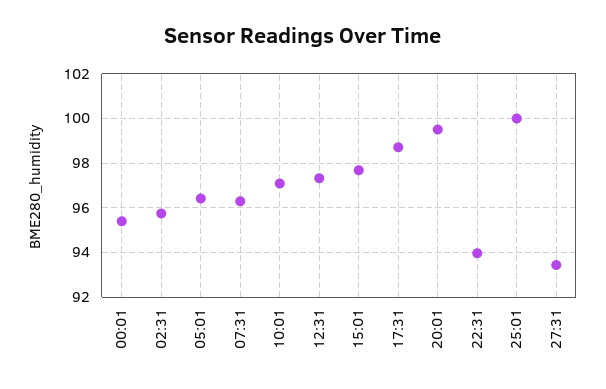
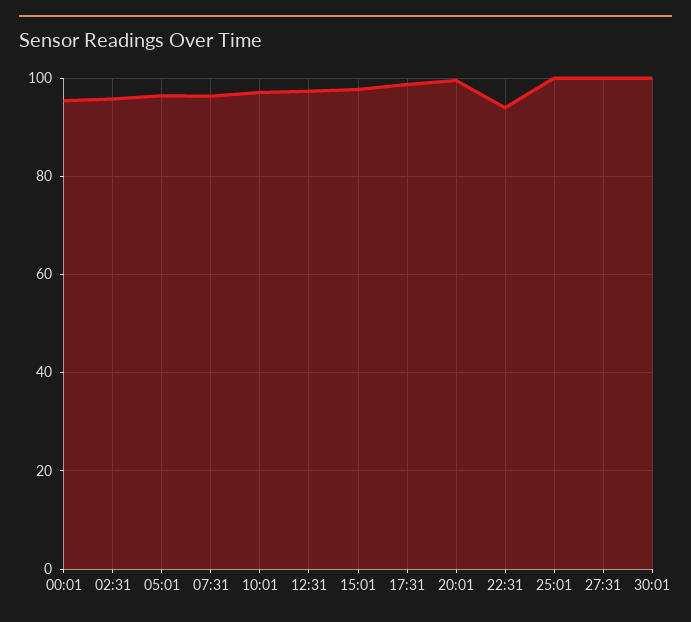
27:31: 93.5 -> 100
30:01: none -> 100

